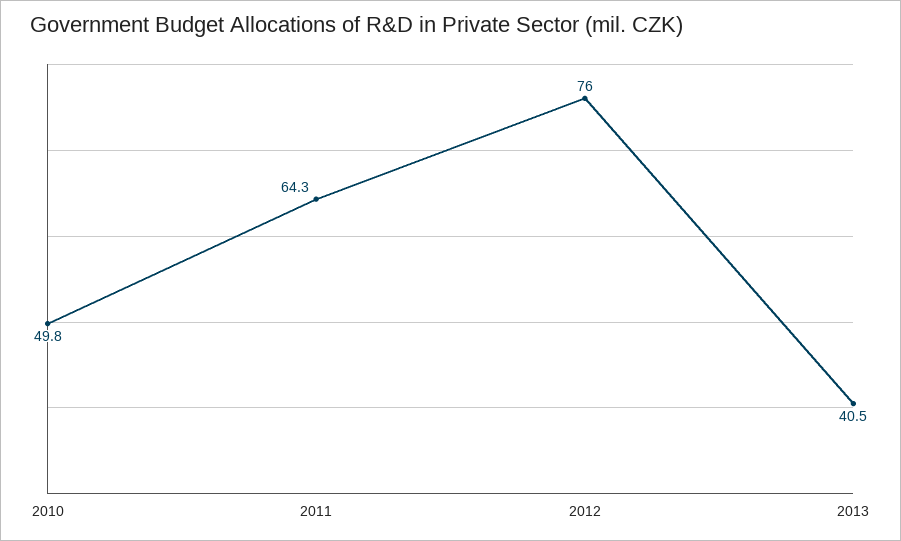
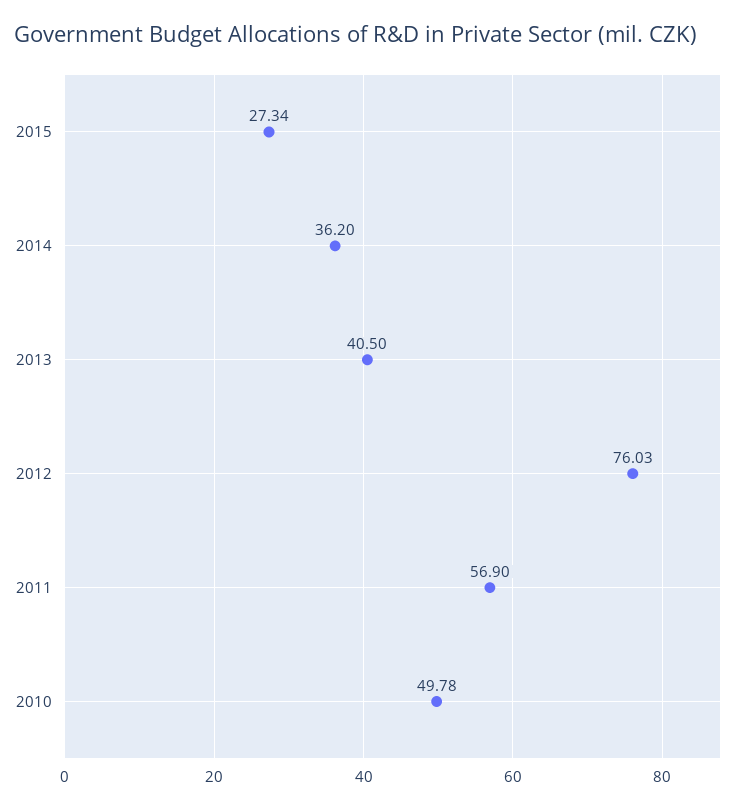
2011: 64.3 -> 56.9
2015: none -> 27.34
2014: none -> 36.2

